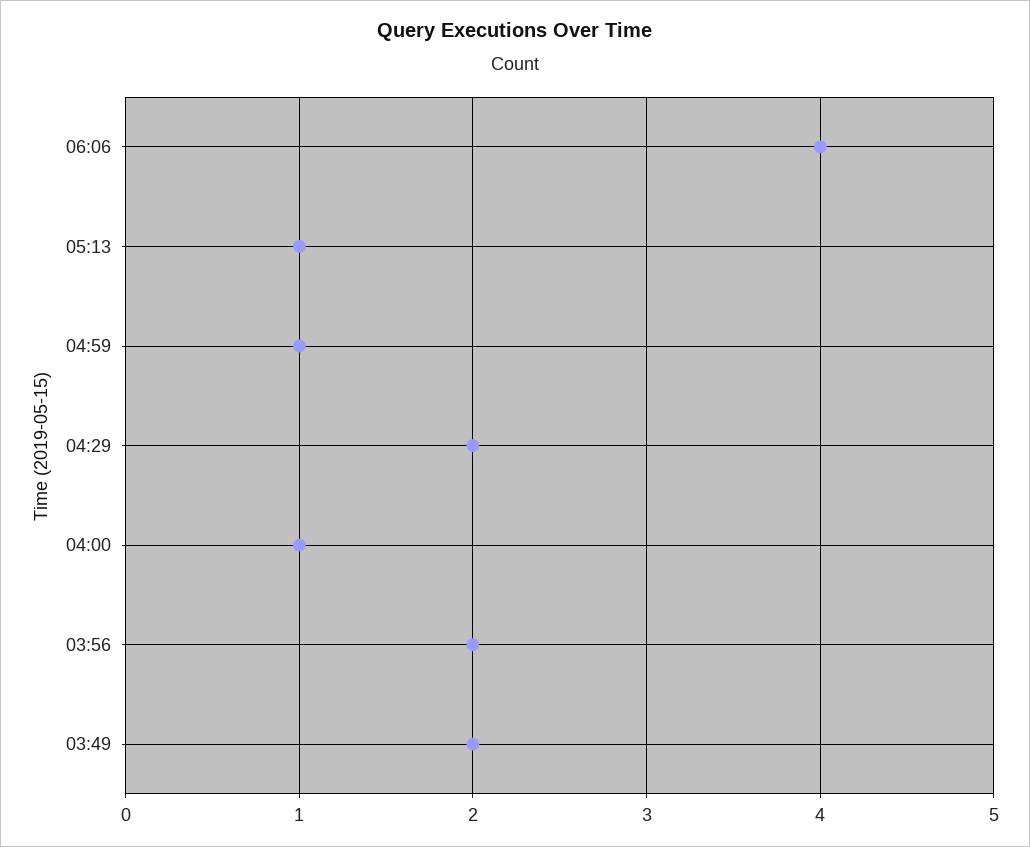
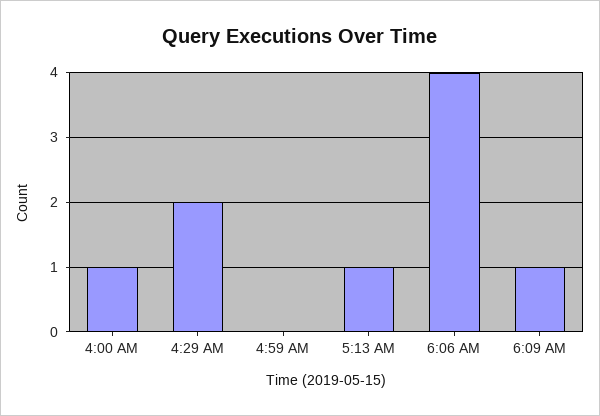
04:59: 1 -> 0
03:56: 2 -> none
03:49: 2 -> none
6:09 AM: none -> 1

